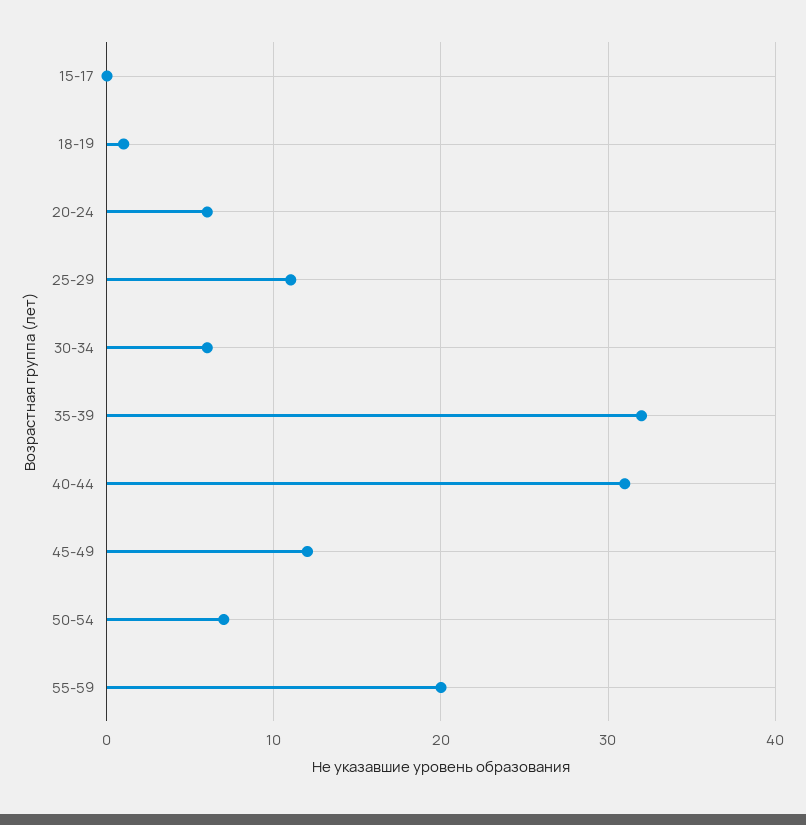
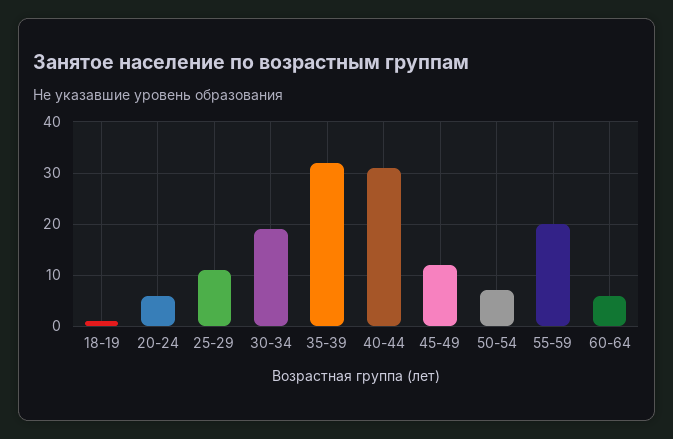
15-17: 0 -> none
30-34: 6 -> 20
60-64: none -> 5

